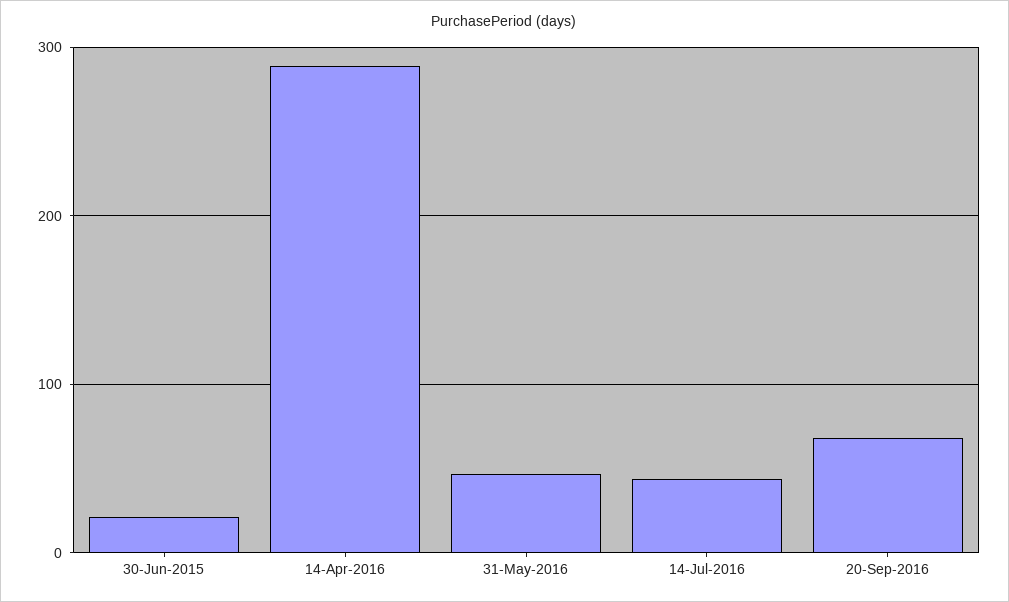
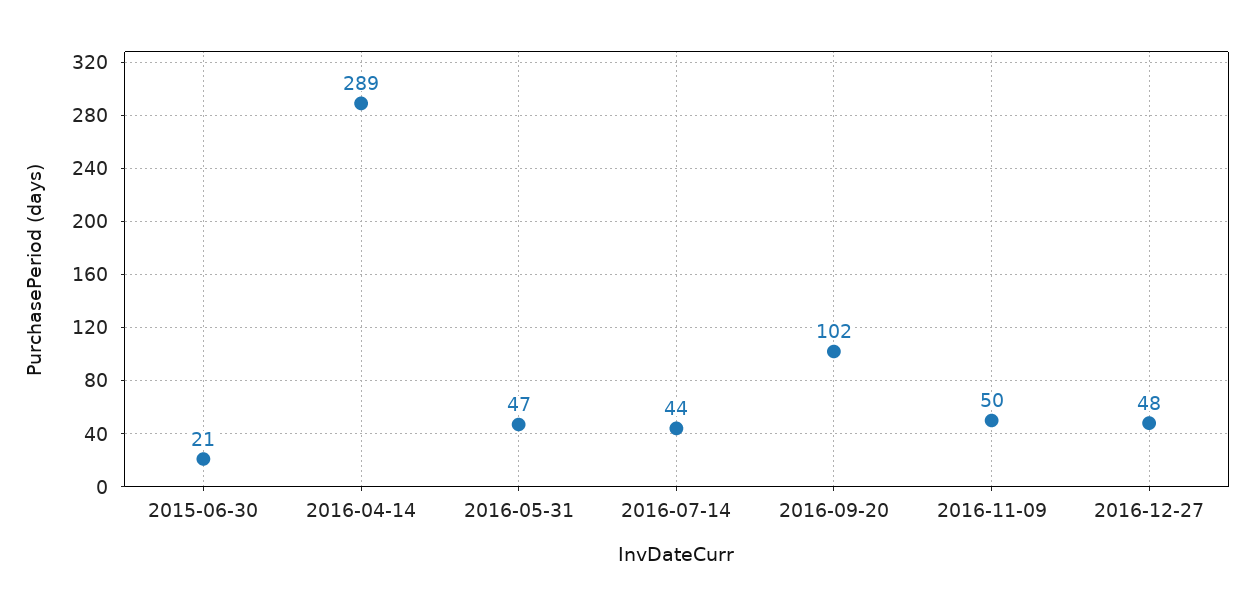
20-Sep-2016: 70 -> 102
2016-11-09: none -> 50
2016-12-27: none -> 48

